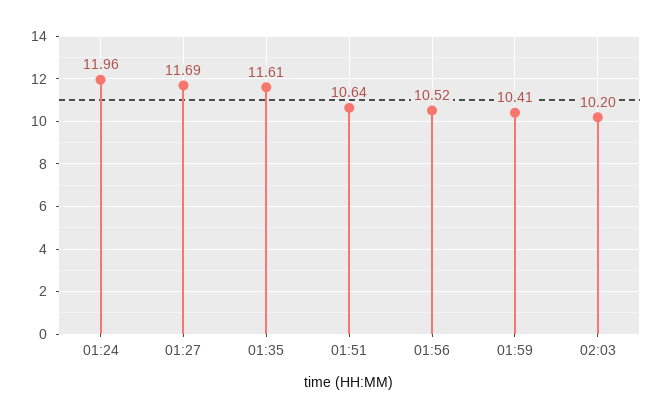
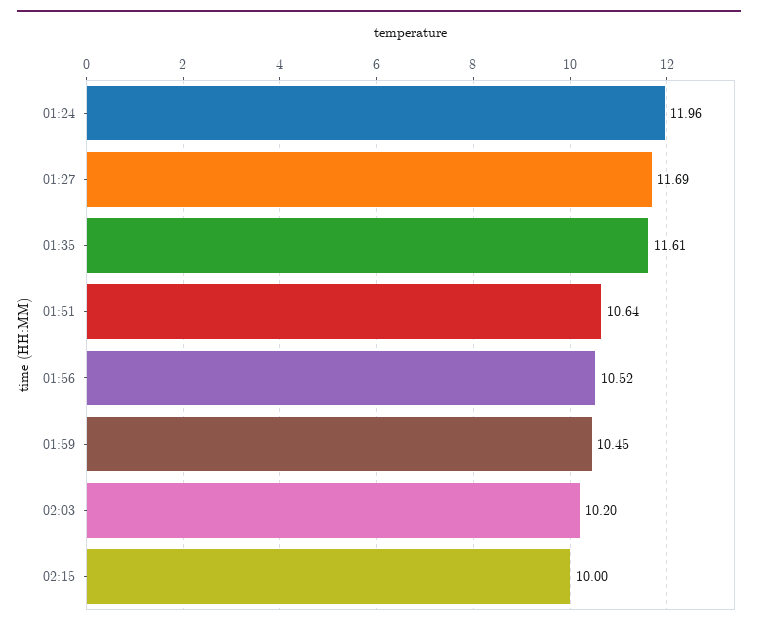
01:59: 10.41 -> 10.45
02:15: none -> 10

